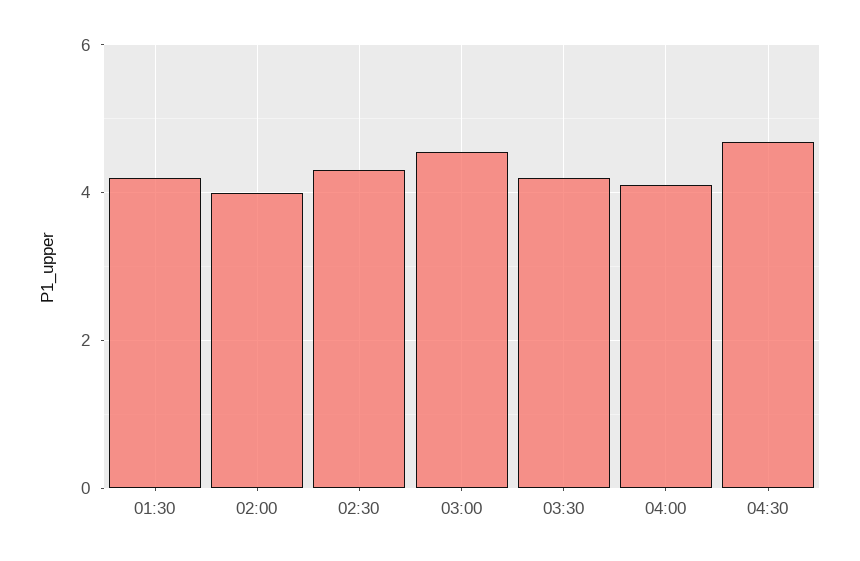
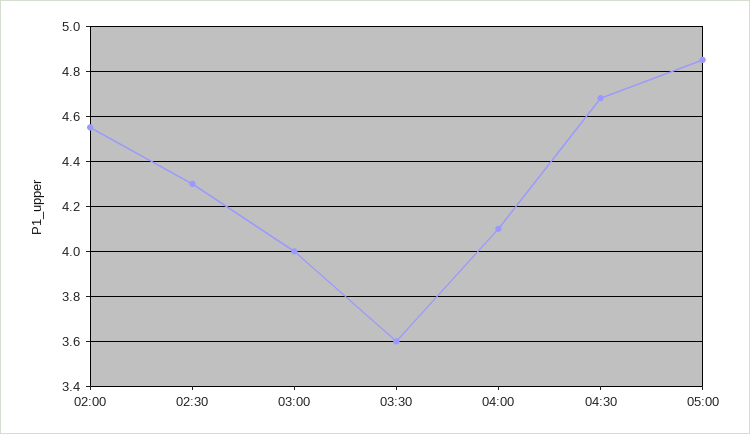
01:30: 4.2 -> none
02:00: 4 -> 4.55
03:00: 4.6 -> 4
03:30: 4.2 -> 3.6
05:00: none -> 4.85

